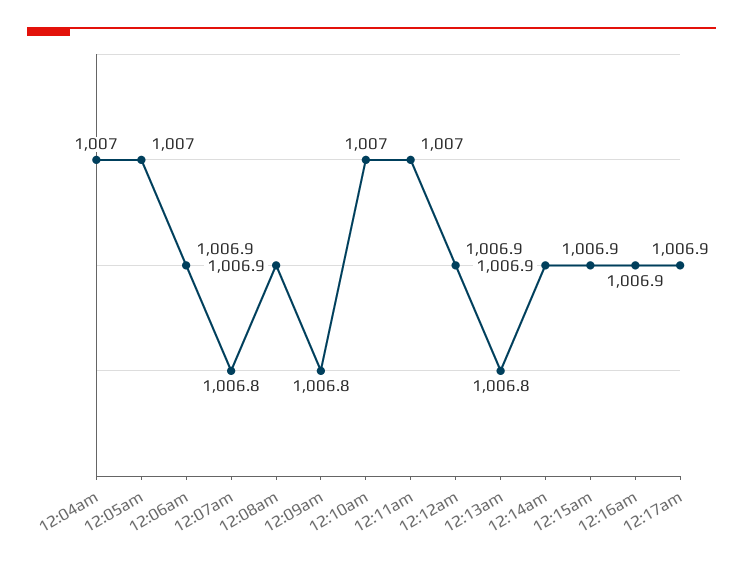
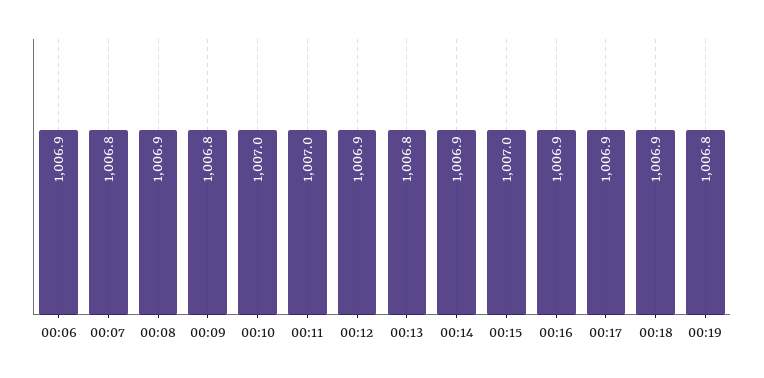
12:04am: 1007 -> none
12:05am: 1007 -> none
12:15am: 1006.9 -> 1007
00:18: none -> 1006.9
00:19: none -> 1006.8

